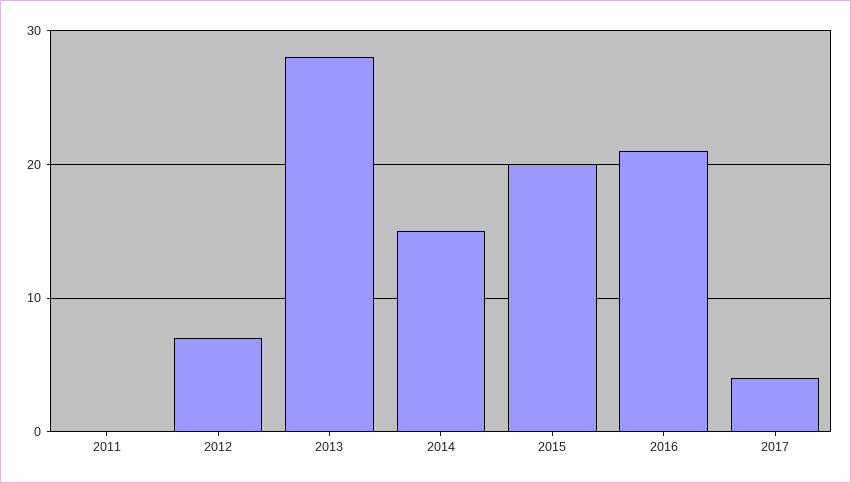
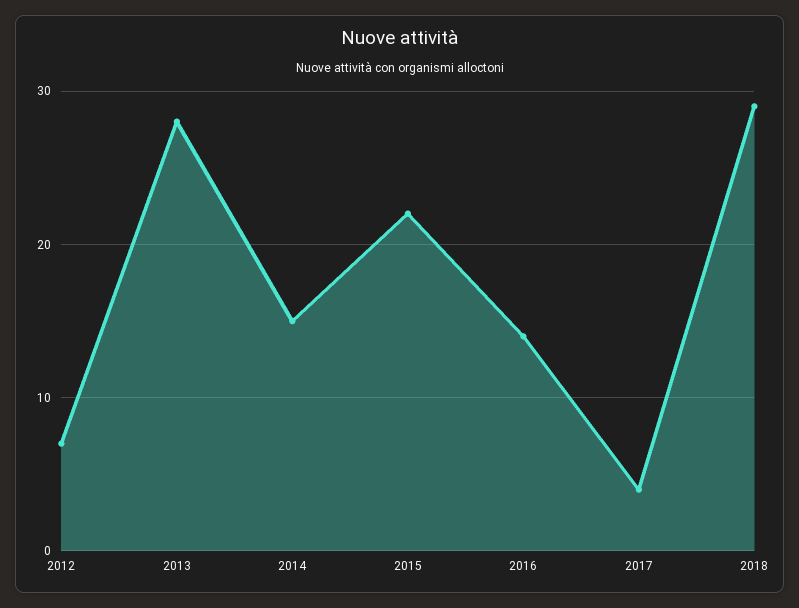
2011: 0 -> none
2015: 20 -> 22
2016: 21 -> 14
2018: none -> 29

